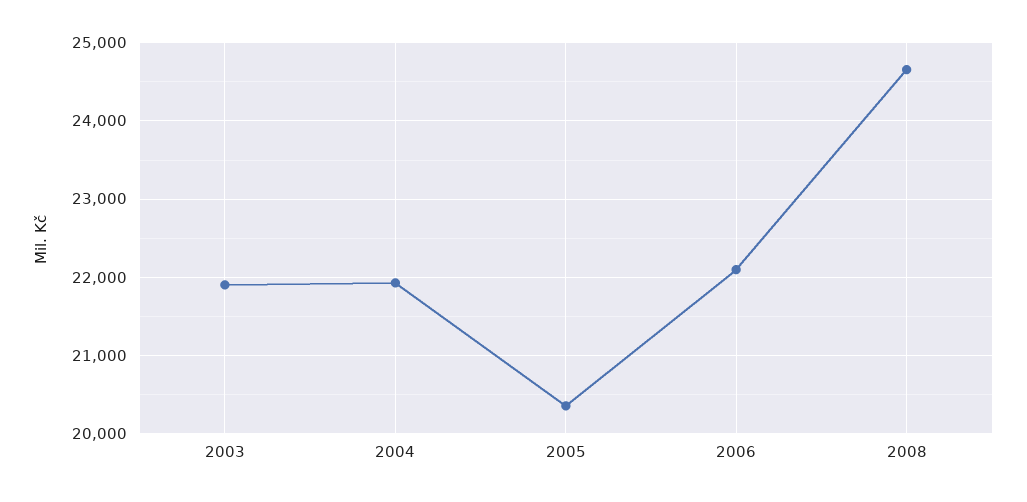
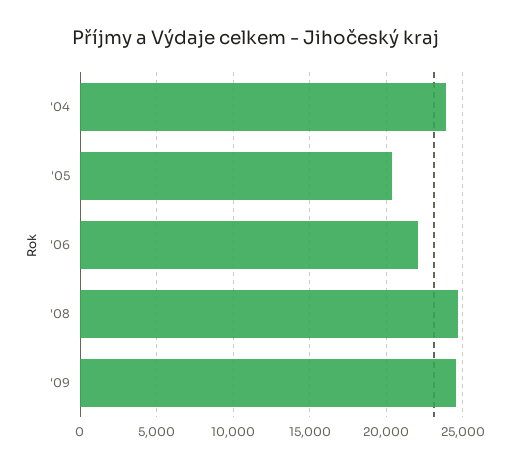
2003: 21900 -> none
2004: 21900 -> 24000
'09: none -> 24500

